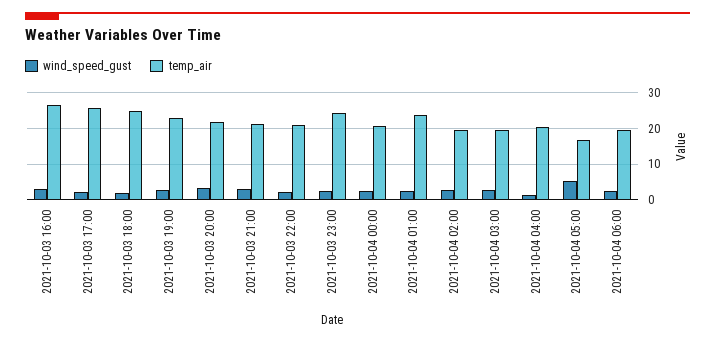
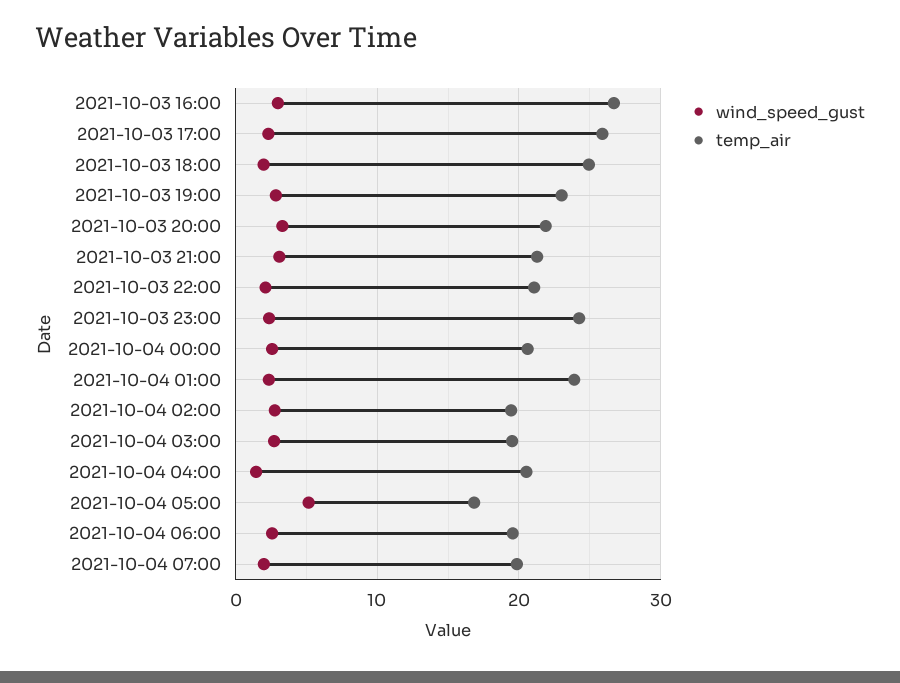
wind_speed_gust, 2021-10-04 07:00: none -> 2
temp_air, 2021-10-04 07:00: none -> 20

